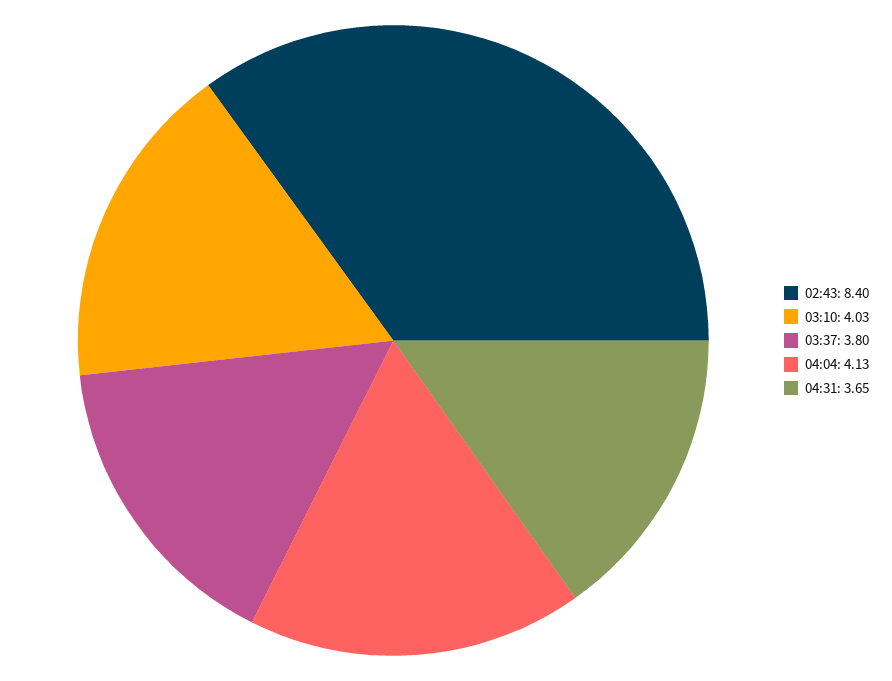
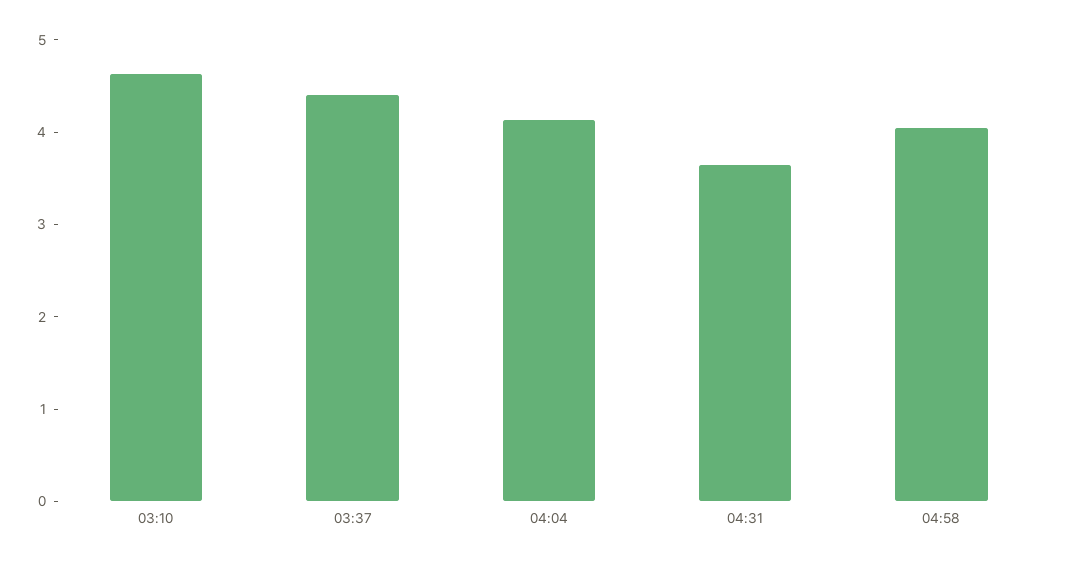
02:43: 8.4 -> none
03:10: 4.03 -> 4.6
03:37: 3.8 -> 4.4
04:58: none -> 4

